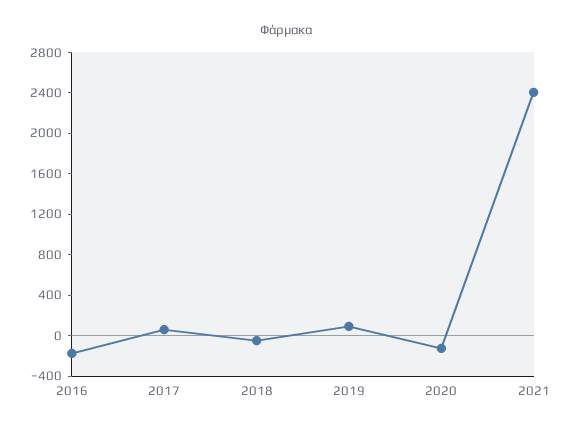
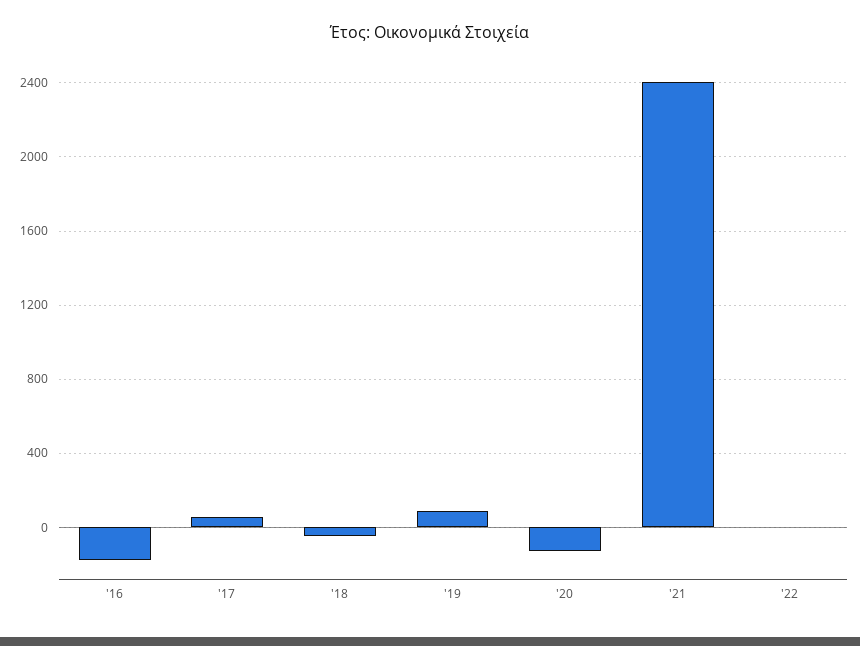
'22: none -> 0

